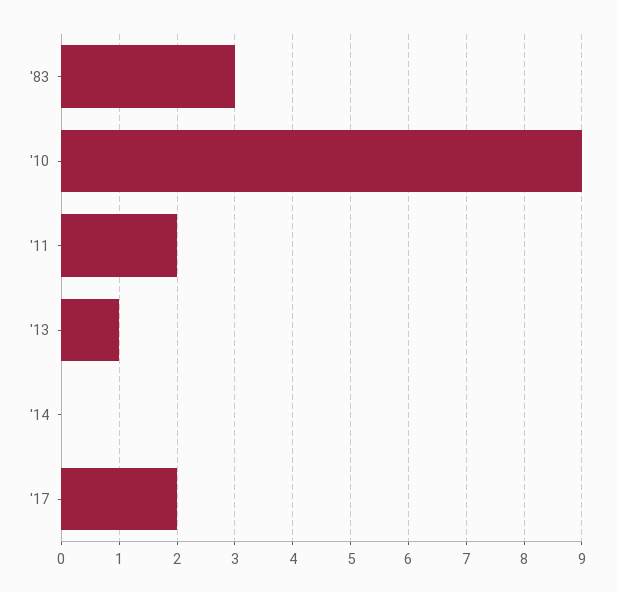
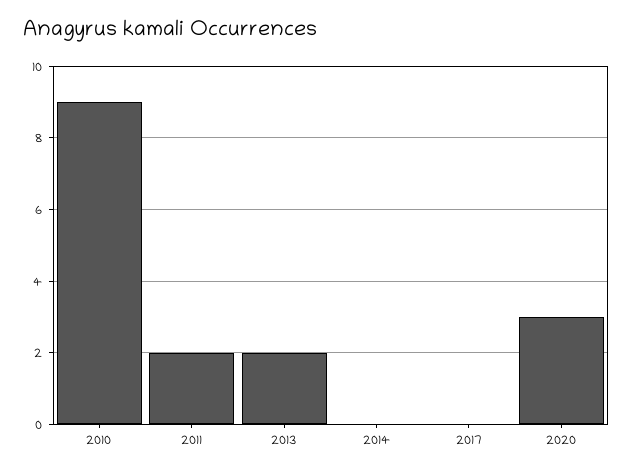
'83: 3 -> none
'13: 1 -> 2
'17: 2 -> 0
2020: none -> 3

